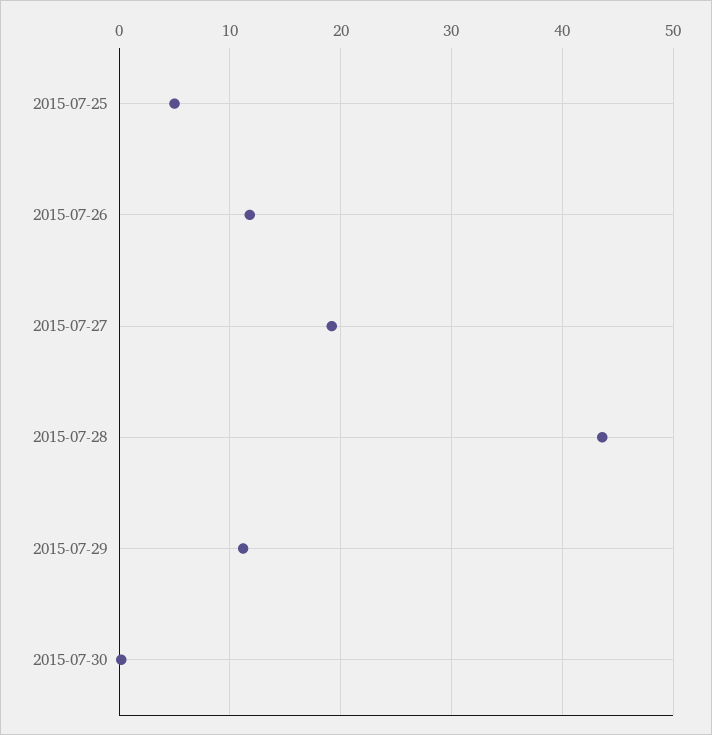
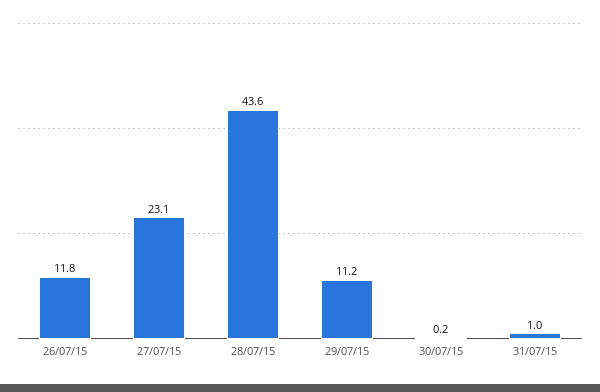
2015-07-25: 5 -> none
2015-07-27: 19 -> 23.1
31/07/15: none -> 1

